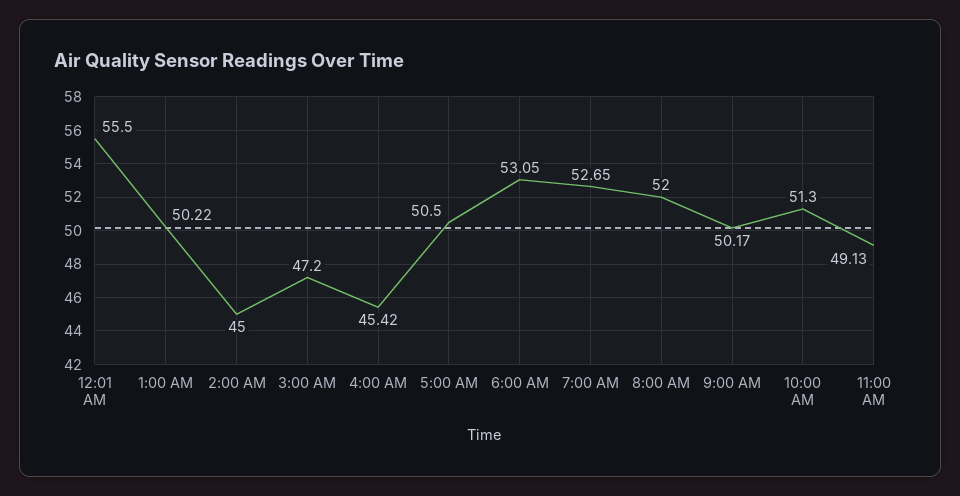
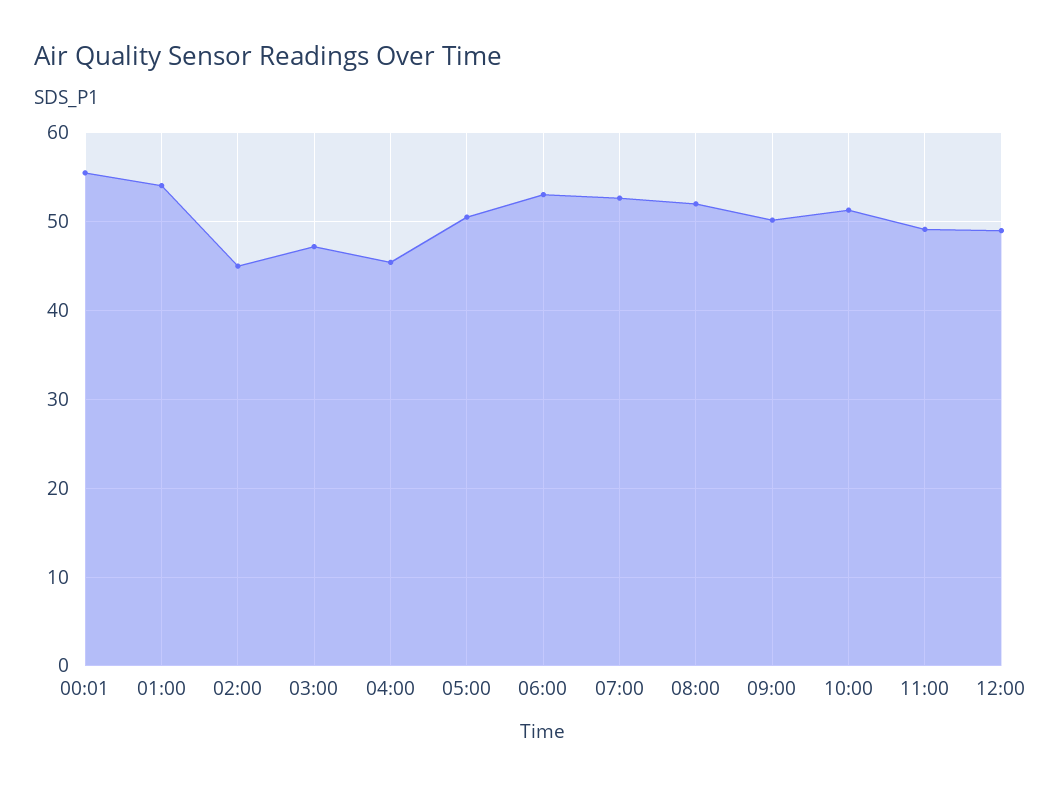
1:00 AM: 50.22 -> 54
12:00: none -> 49

